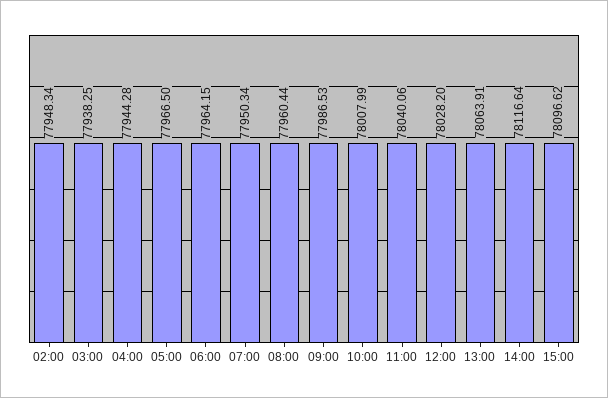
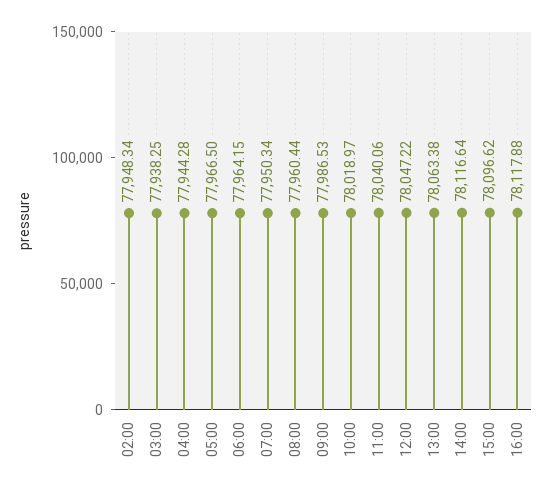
10:00: 78007.99 -> 78018.97
12:00: 78028.2 -> 78047.22
13:00: 78063.91 -> 78063.38
16:00: none -> 78117.88

